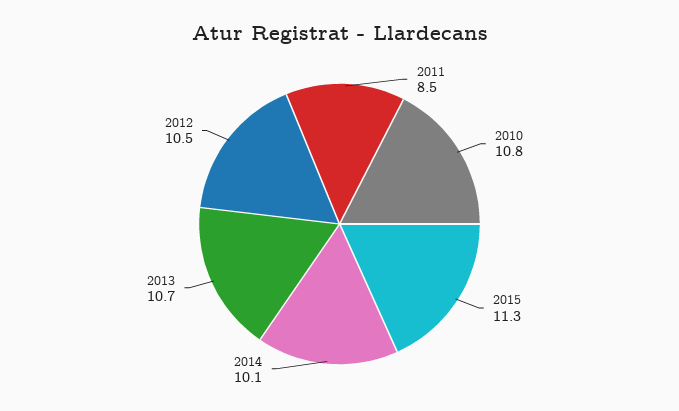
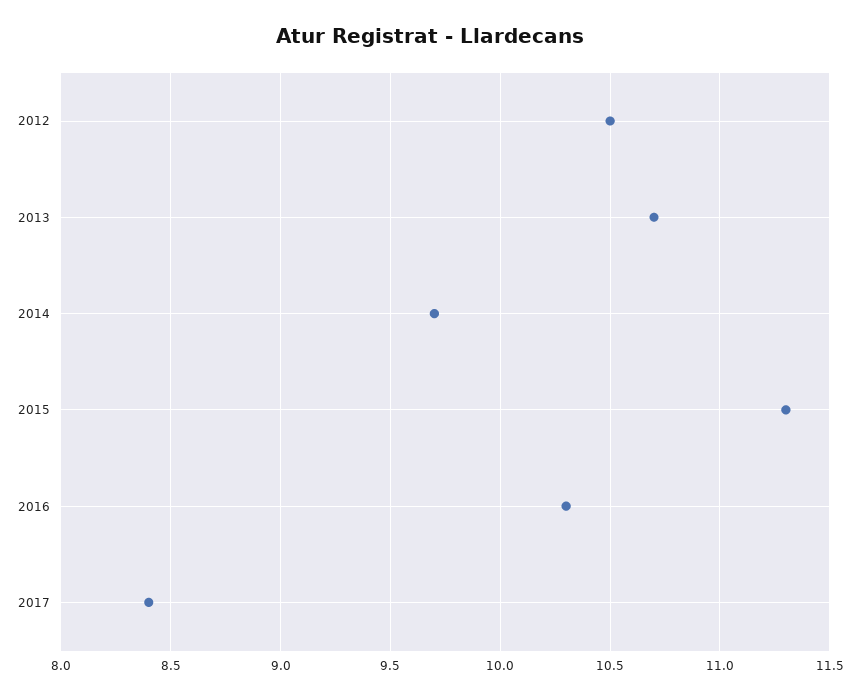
2011: 8.5 -> none
2010: 10.8 -> none
2014: 10.1 -> 9.7
2016: none -> 10.3
2017: none -> 8.4

